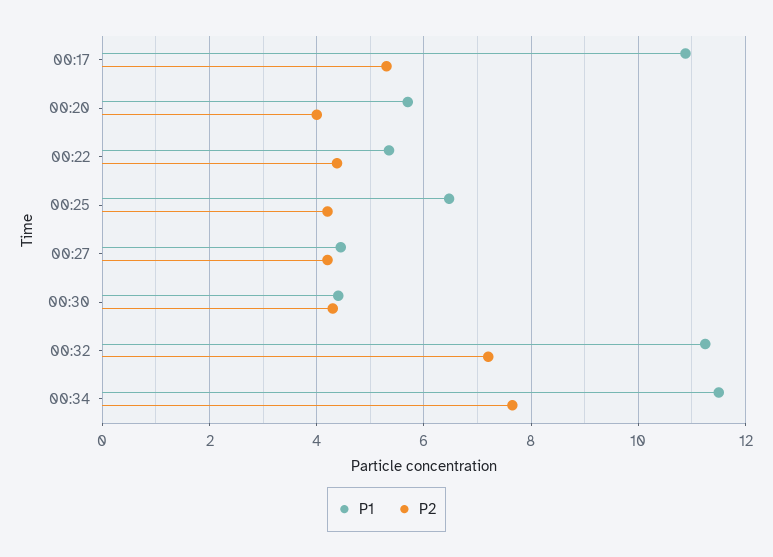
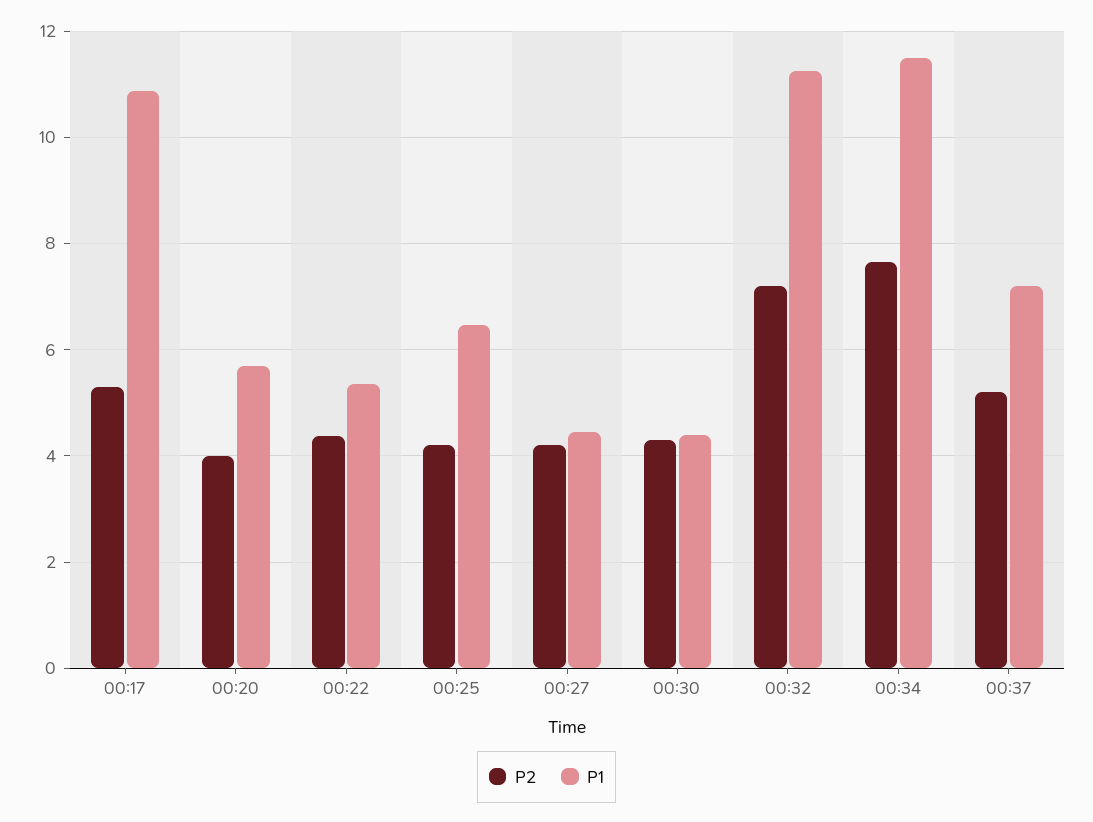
P2, 00:37: none -> 5.2
P1, 00:37: none -> 7.2

